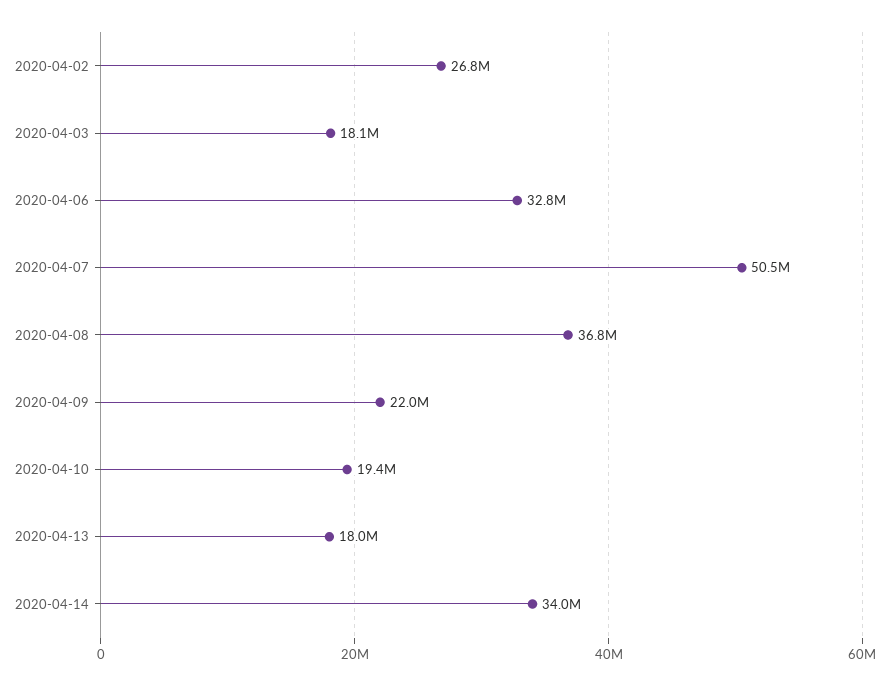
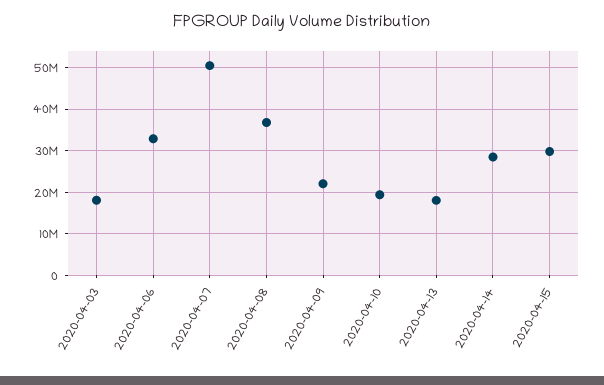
2020-04-02: 26800000 -> none
2020-04-14: 34000000 -> 28000000
2020-04-15: none -> 30000000

